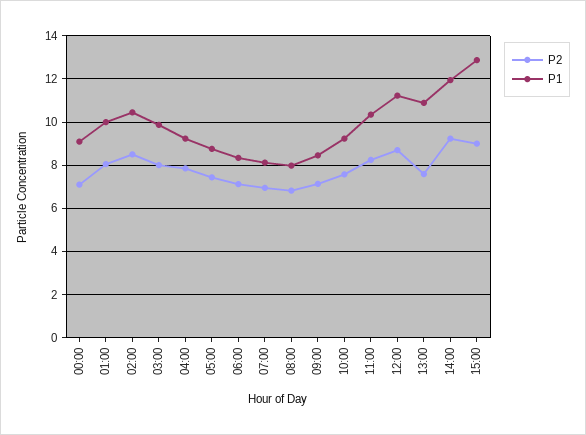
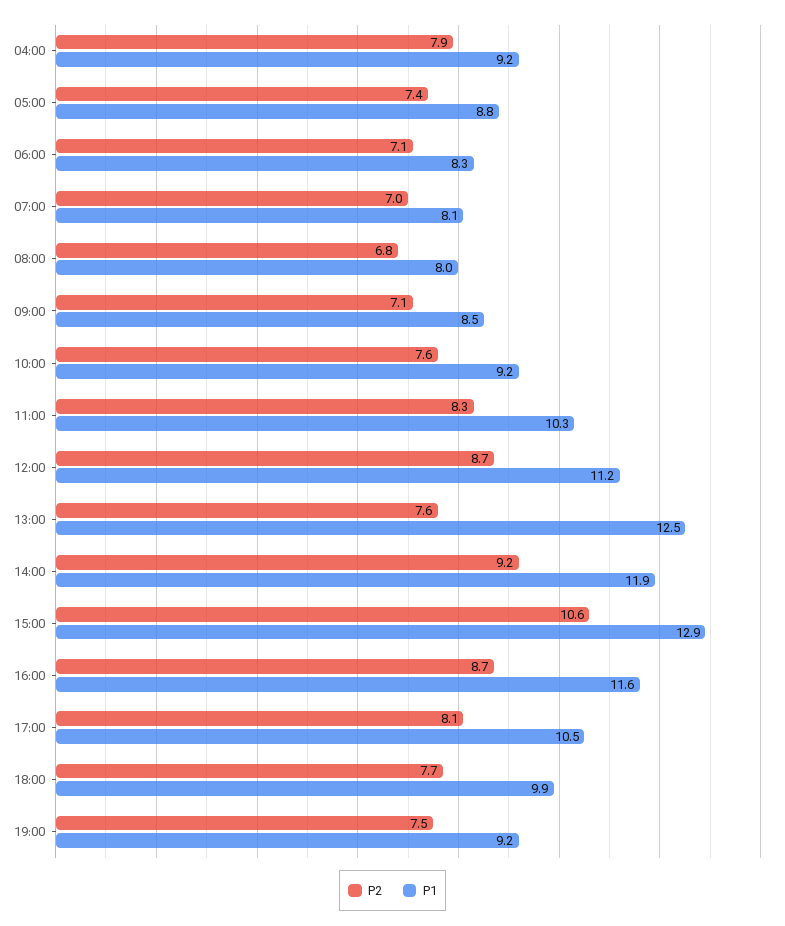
P2, 00:00: 7 -> none
P1, 00:00: 9 -> none
P2, 01:00: 8 -> none
P1, 01:00: 10 -> none
P2, 02:00: 8.5 -> none
P1, 02:00: 10.5 -> none
P2, 03:00: 8 -> none
P1, 03:00: 10 -> none
P1, 13:00: 11 -> 12.5
P2, 15:00: 9 -> 10.6
P2, 16:00: none -> 8.7
P1, 16:00: none -> 11.6
P2, 17:00: none -> 8.1
P1, 17:00: none -> 10.5
P2, 18:00: none -> 7.7
P1, 18:00: none -> 9.9
P2, 19:00: none -> 7.5
P1, 19:00: none -> 9.2

